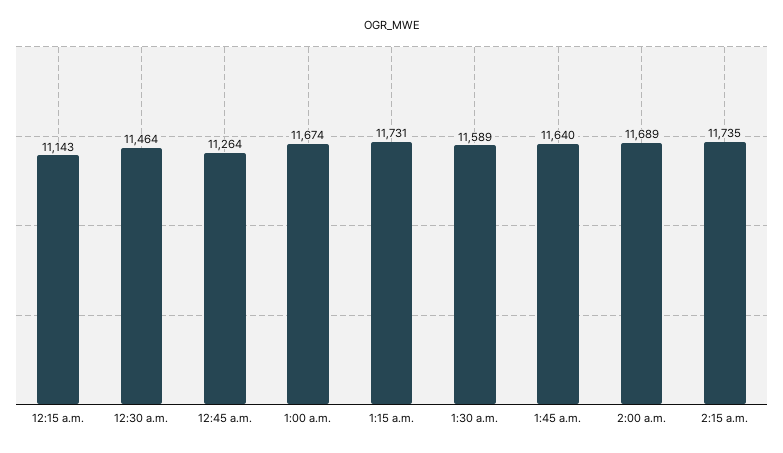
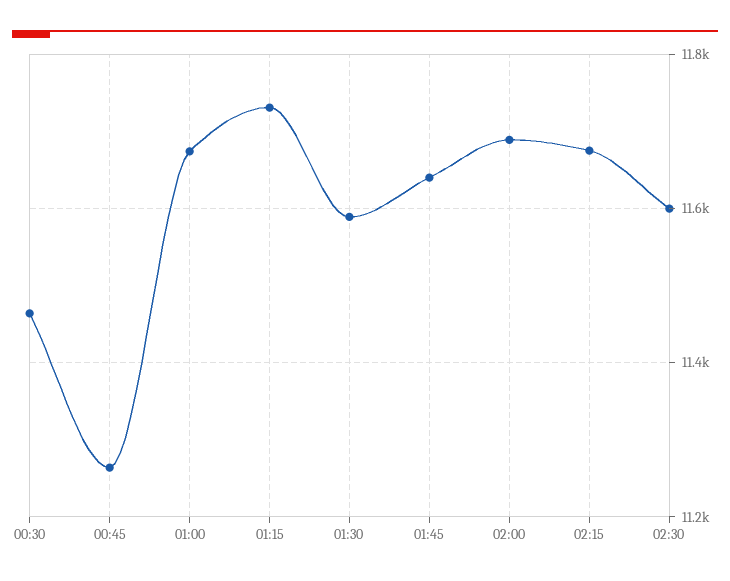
12:15 a.m.: 11143 -> none
2:15 a.m.: 11735 -> 11680
02:30: none -> 11600

